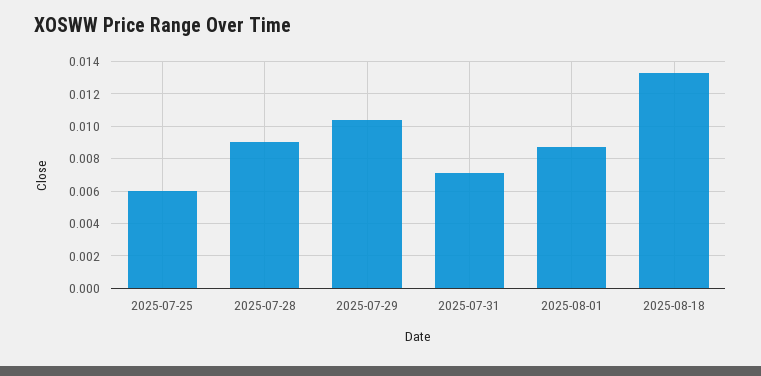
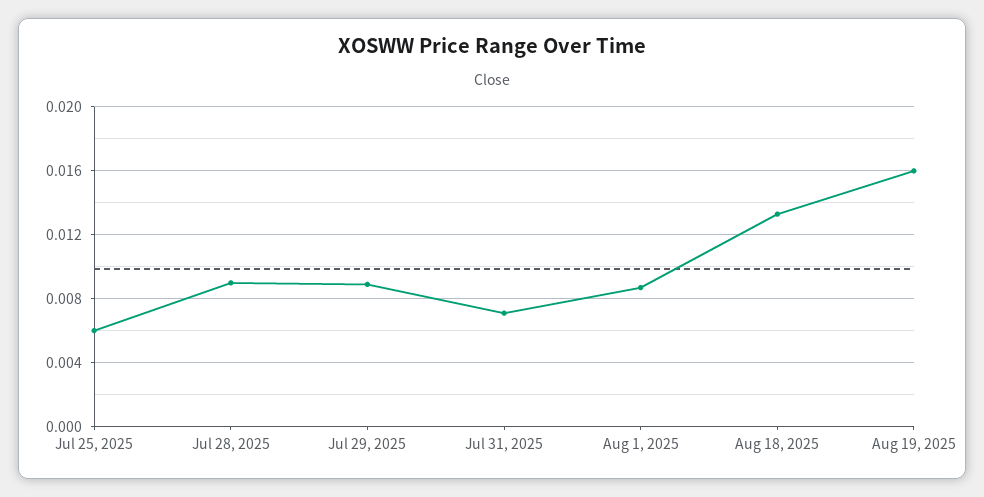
2025-07-29: 0.0105 -> 0.009
Aug 19, 2025: none -> 0.016

